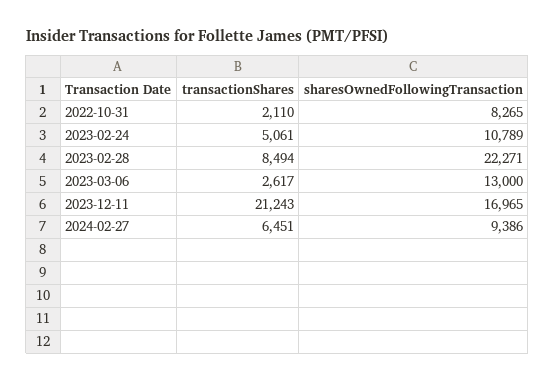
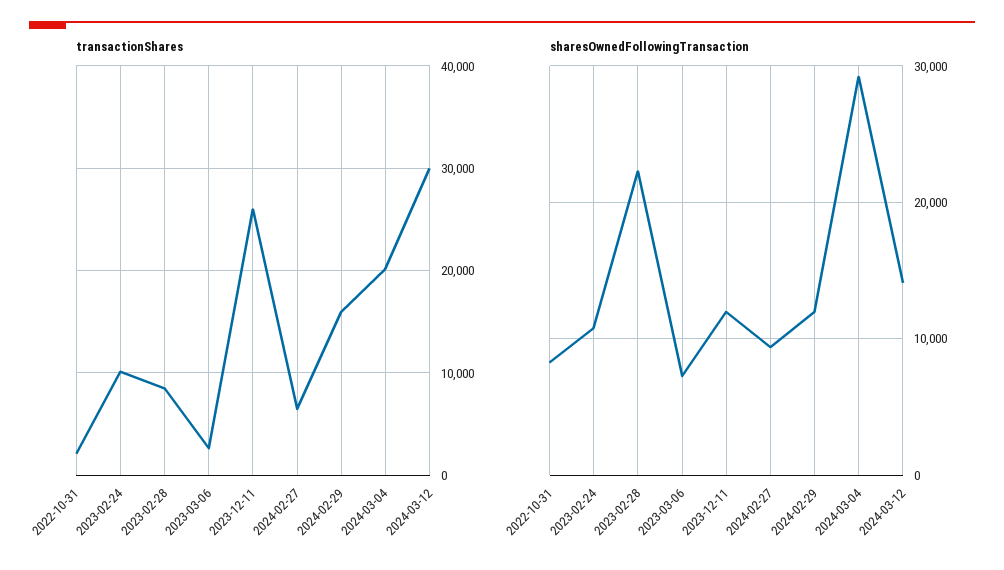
transactionShares, 2023-02-24: 5061 -> 10000
sharesOwnedFollowingTransaction, 2023-03-06: 13000 -> 7000
transactionShares, 2023-12-11: 21243 -> 26000
sharesOwnedFollowingTransaction, 2023-12-11: 16965 -> 12000
transactionShares, 2024-02-29: none -> 16000
transactionShares, 2024-03-04: none -> 20000
transactionShares, 2024-03-12: none -> 30000
sharesOwnedFollowingTransaction, 2024-02-29: none -> 12000
sharesOwnedFollowingTransaction, 2024-03-04: none -> 29000
sharesOwnedFollowingTransaction, 2024-03-12: none -> 14000

